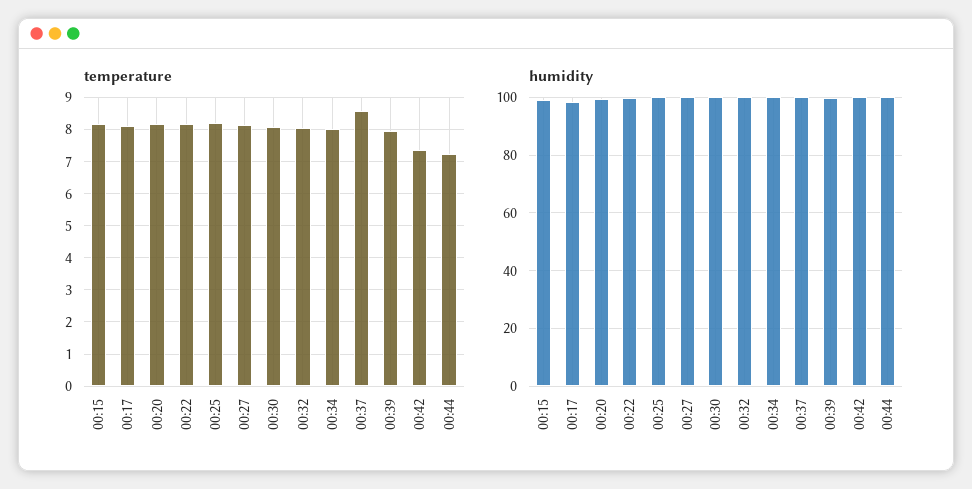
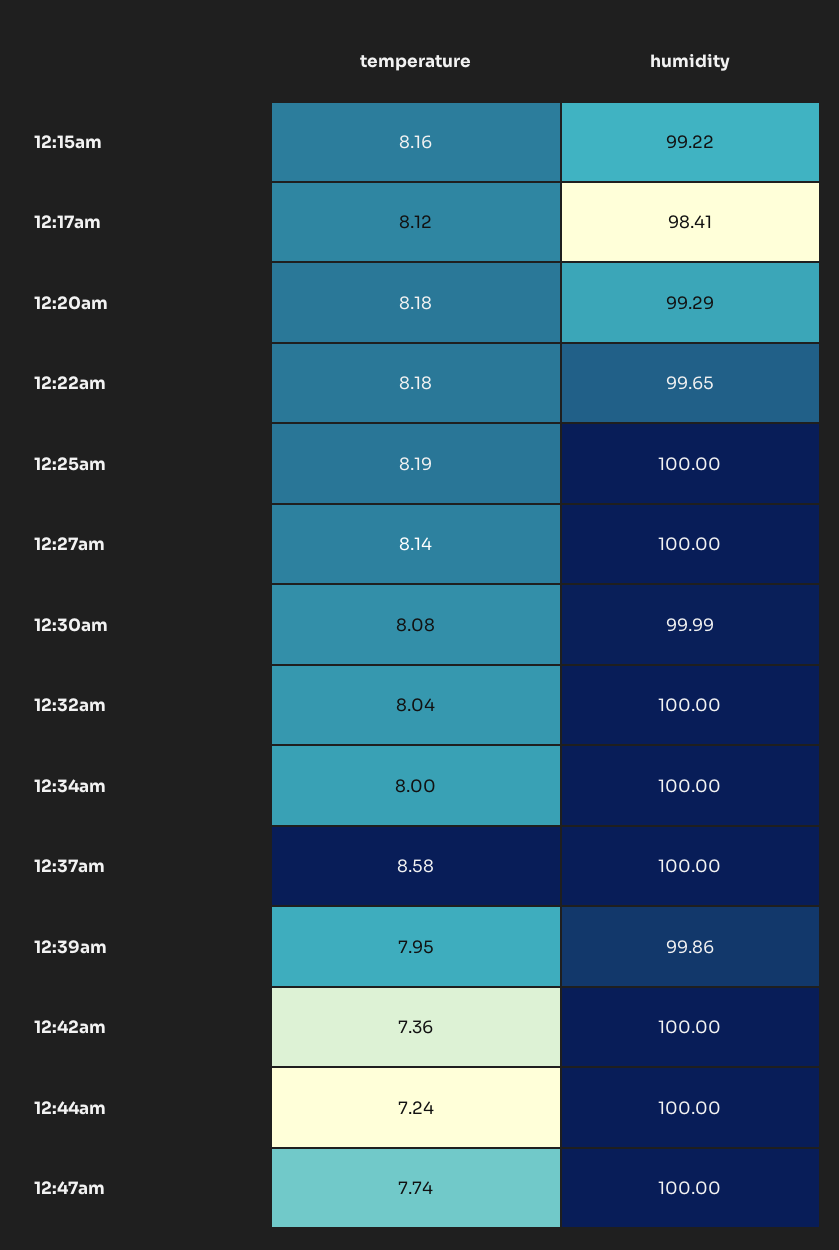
temperature, 12:47am: none -> 7.74
humidity, 12:47am: none -> 100

